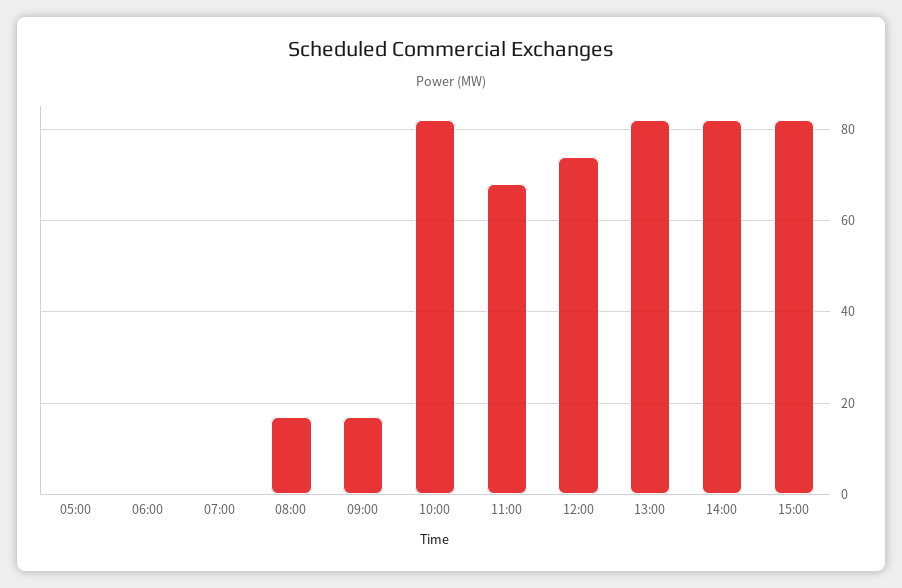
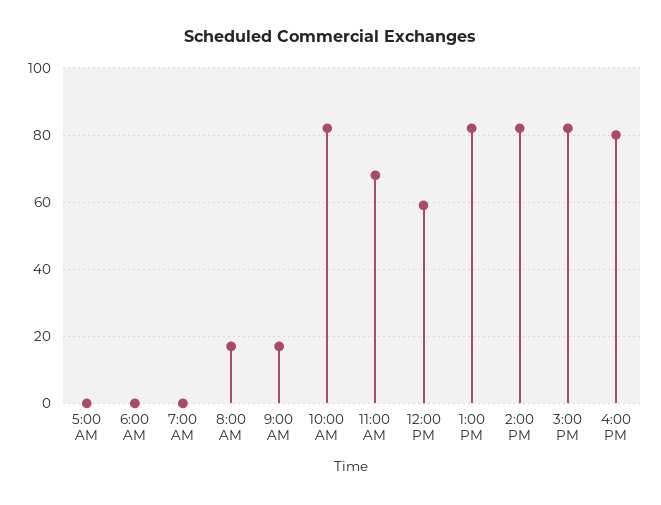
12:00: 75 -> 60
4:00 PM: none -> 80

